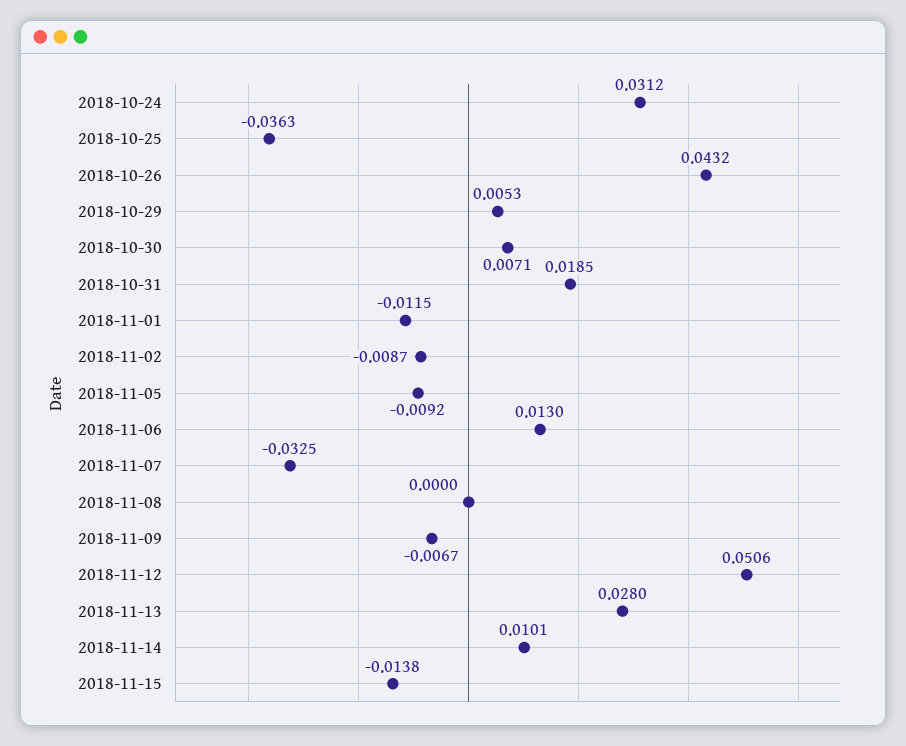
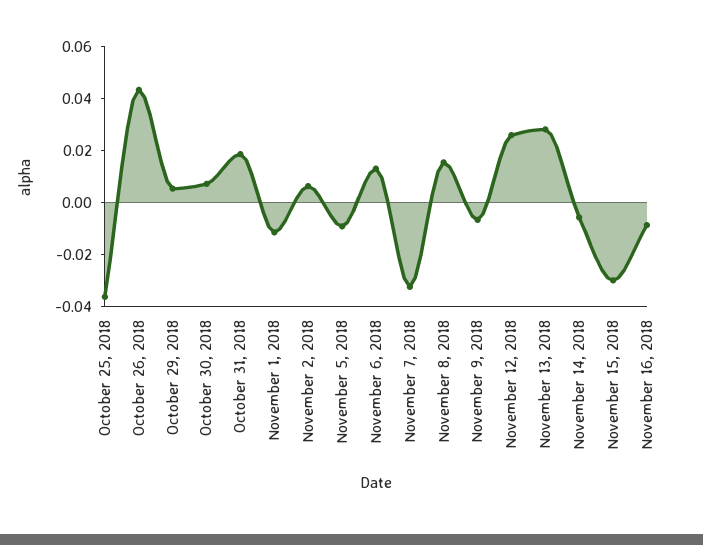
2018-10-24: 0.0312 -> none
2018-11-02: -0.0087 -> 0.005
2018-11-08: 0 -> 0.015
2018-11-12: 0.0506 -> 0.025
2018-11-14: 0.0101 -> -0.005
2018-11-15: -0.0138 -> -0.03
November 16, 2018: none -> -0.01

